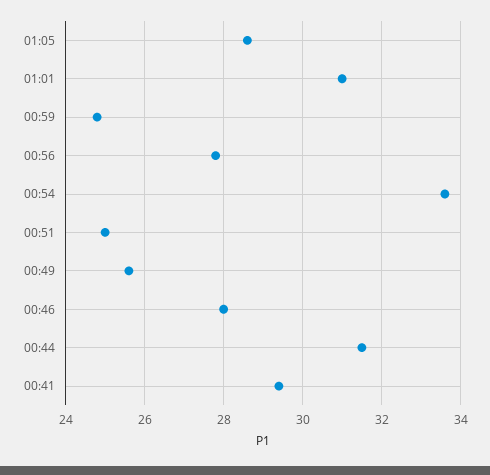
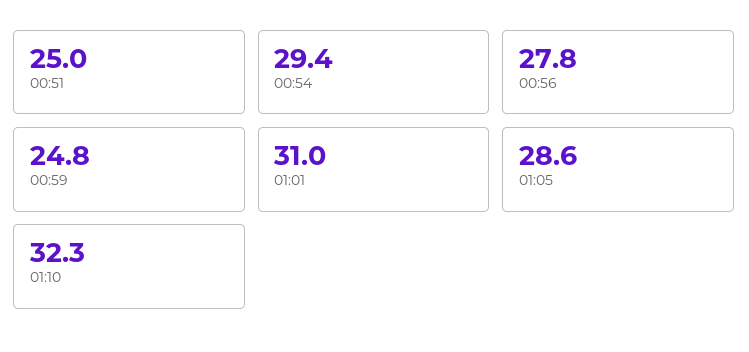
00:54: 33.5 -> 29.4
00:49: 25.5 -> none
00:46: 28 -> none
00:44: 31.5 -> none
00:41: 29.5 -> none
01:10: none -> 32.3

